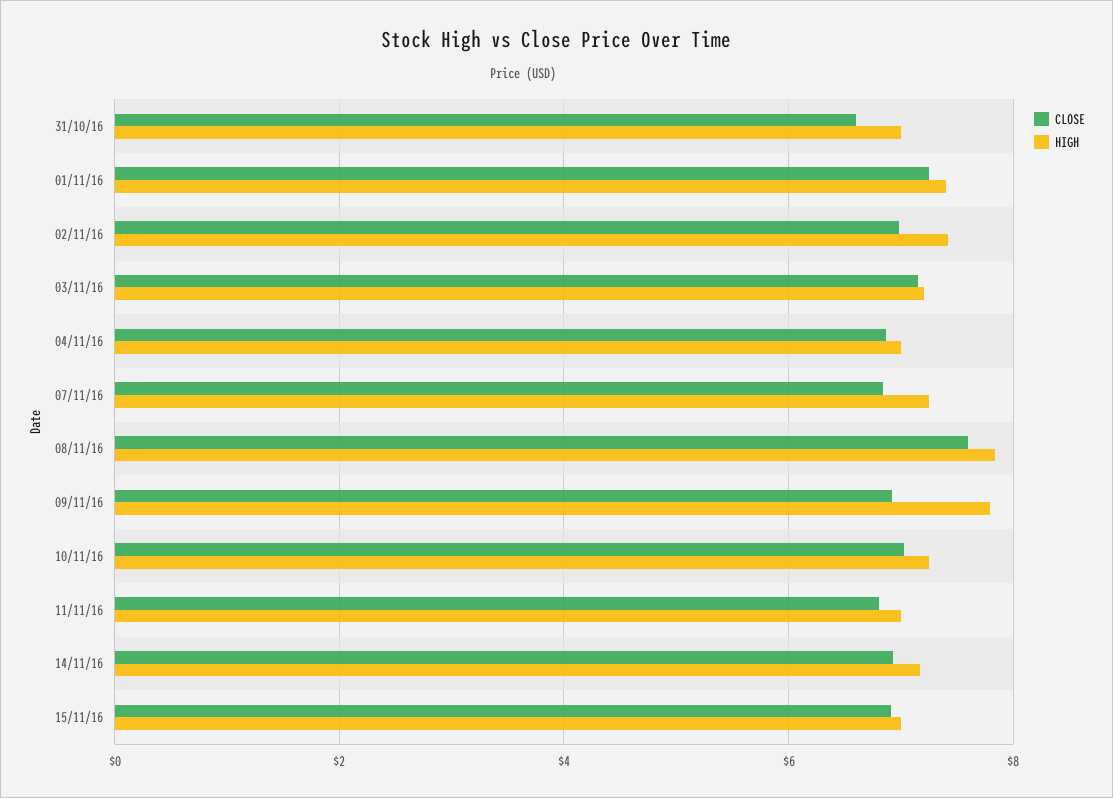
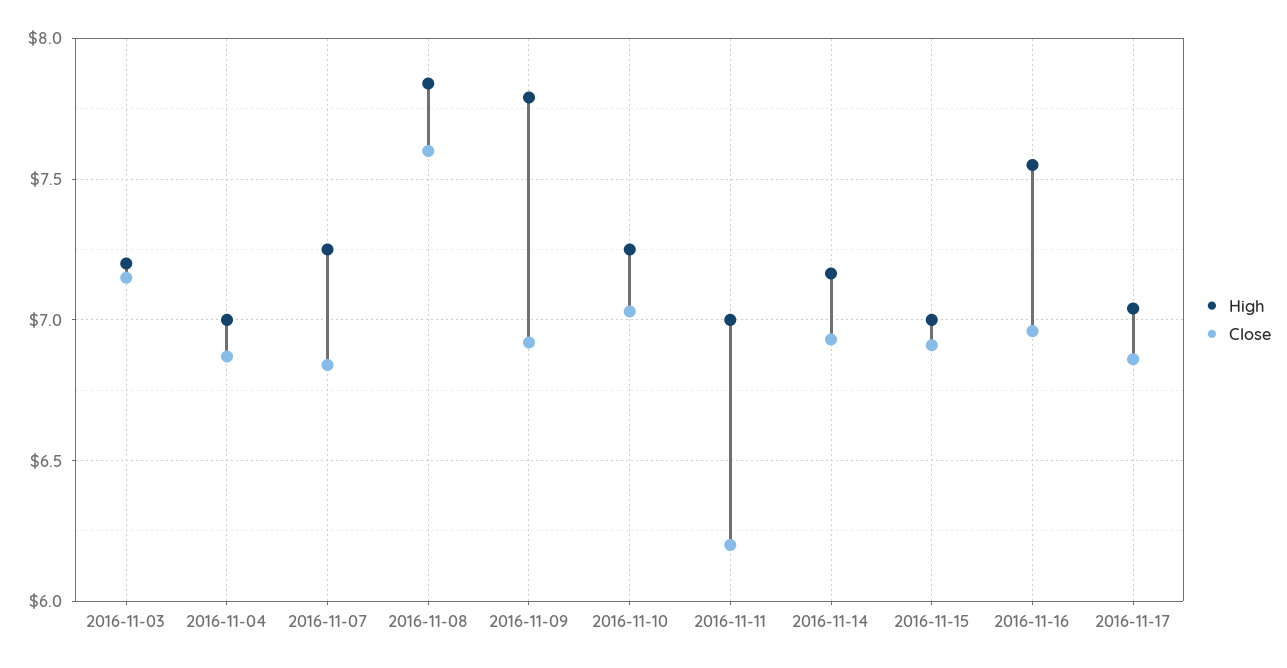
CLOSE, 31/10/16: 6.6 -> none
HIGH, 31/10/16: 7 -> none
CLOSE, 01/11/16: 7.2 -> none
HIGH, 01/11/16: 7.4 -> none
CLOSE, 02/11/16: 7 -> none
HIGH, 02/11/16: 7.4 -> none
CLOSE, 11/11/16: 6.8 -> 6.2
HIGH, 2016-11-16: none -> 7.55
CLOSE, 2016-11-16: none -> 6.95
HIGH, 2016-11-17: none -> 7.05
CLOSE, 2016-11-17: none -> 6.85

